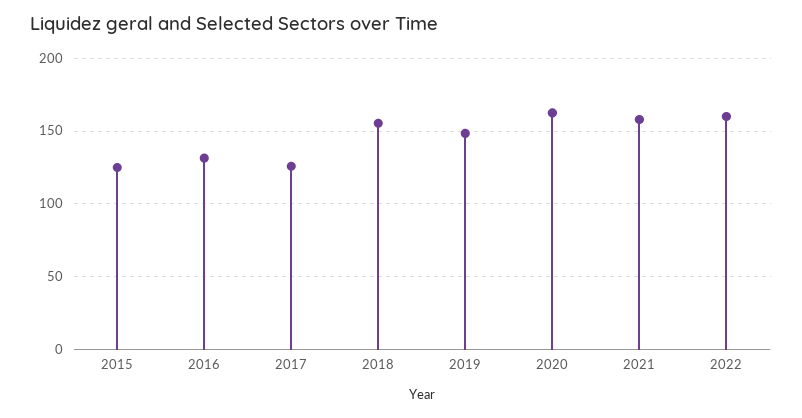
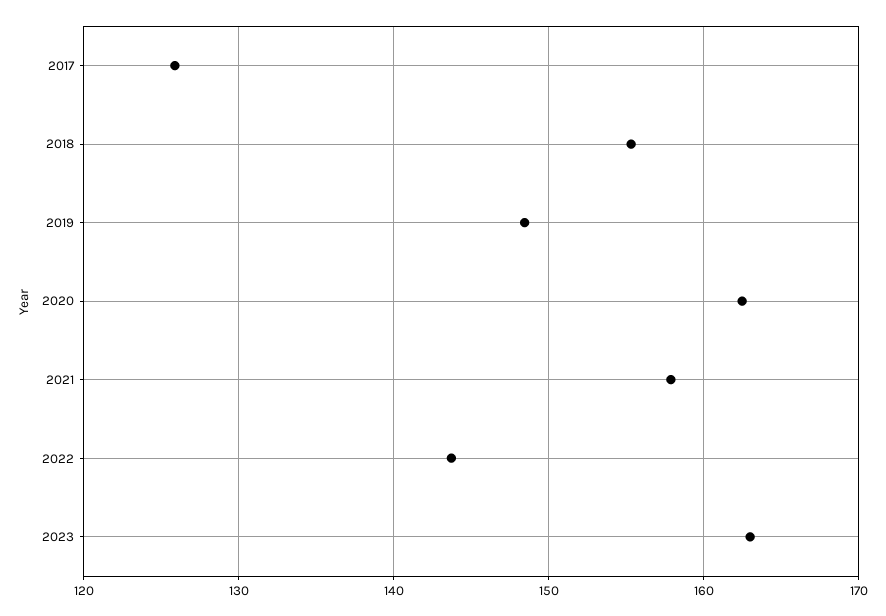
2015: 125 -> none
2016: 130 -> none
2022: 160 -> 144
2023: none -> 163

